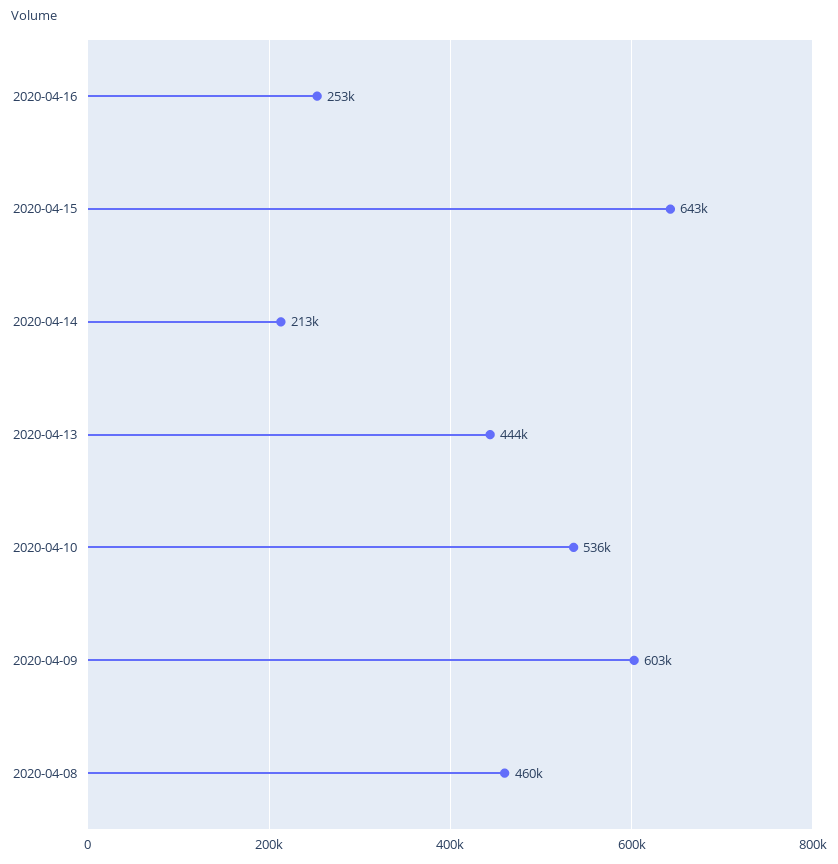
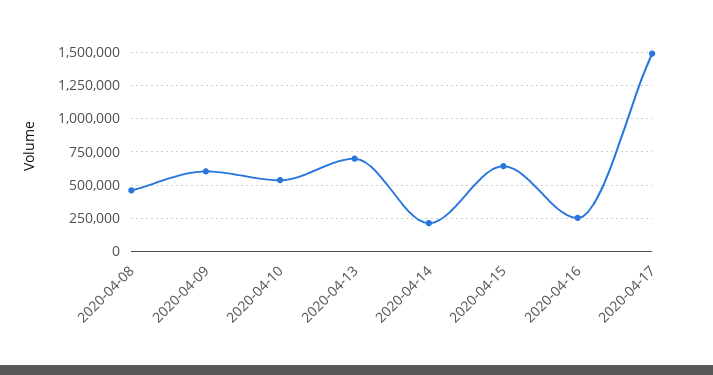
2020-04-13: 444000 -> 700000
2020-04-17: none -> 1500000

